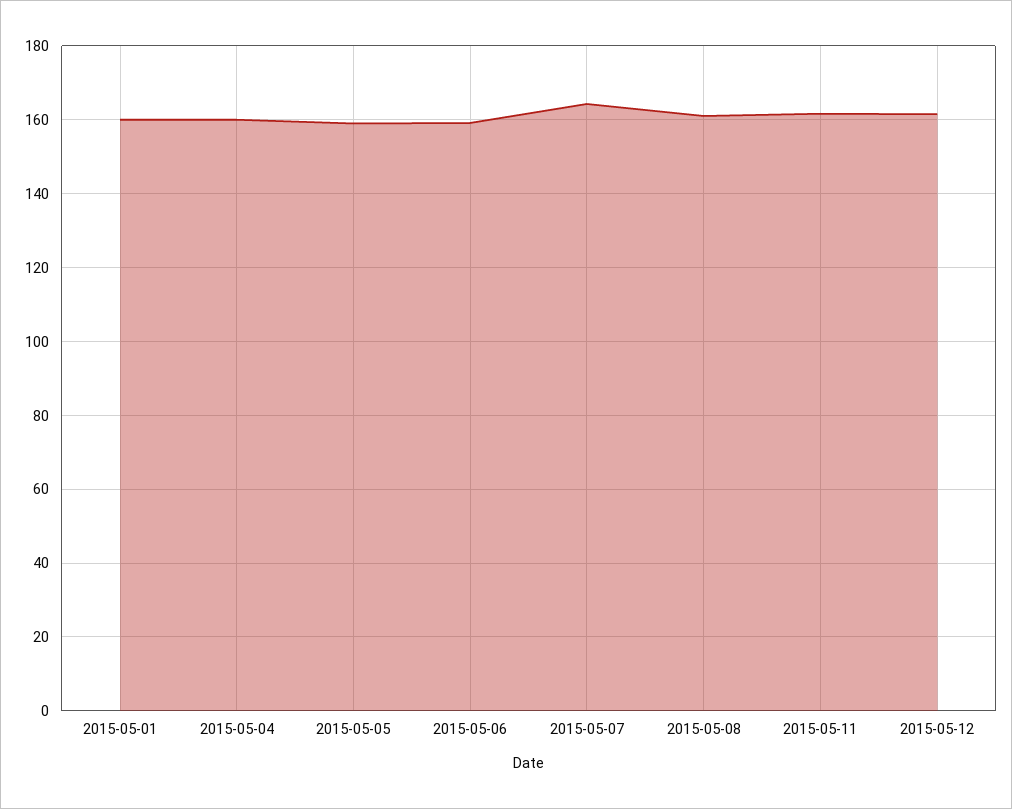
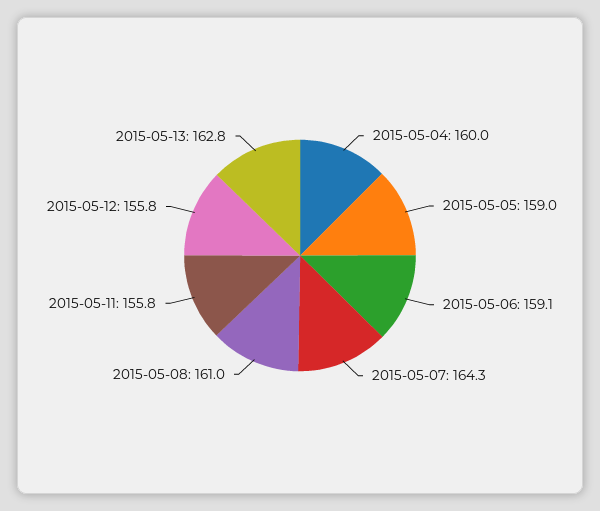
2015-05-01: 160 -> none
2015-05-11: 162 -> 155.8
2015-05-12: 162 -> 155.8
2015-05-13: none -> 162.8

